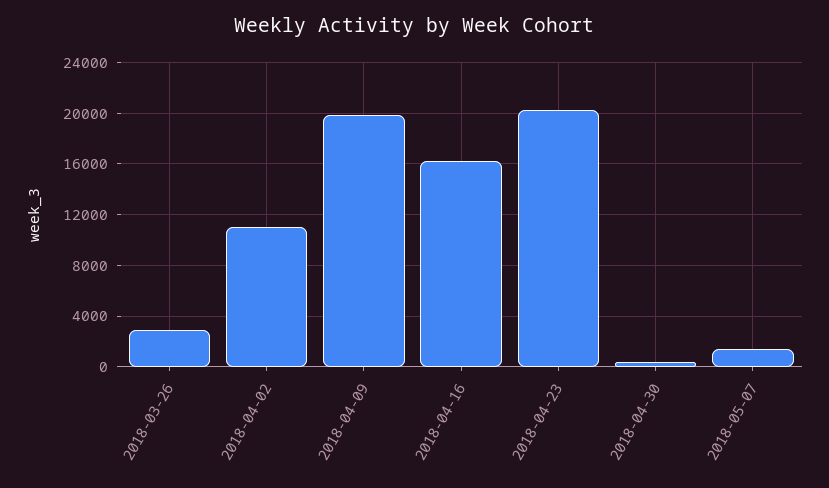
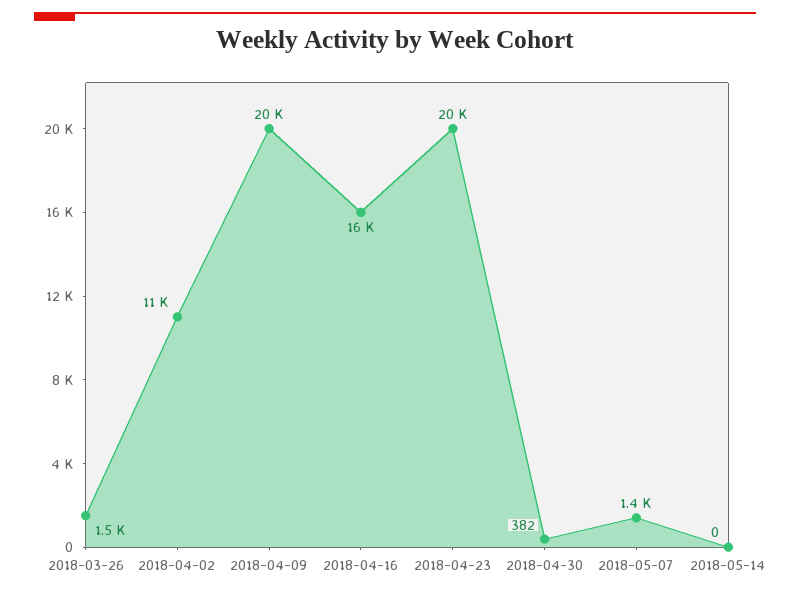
2018-03-26: 3000 -> 1500
2018-05-14: none -> 0

